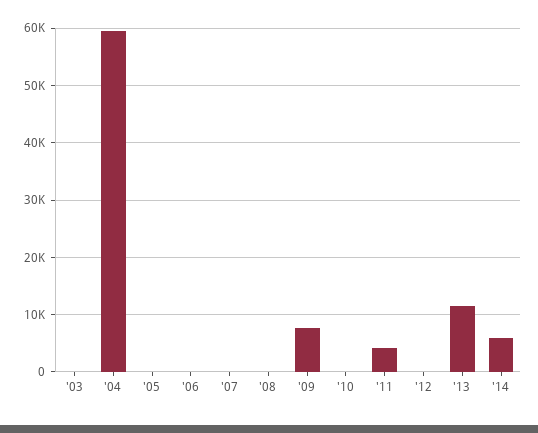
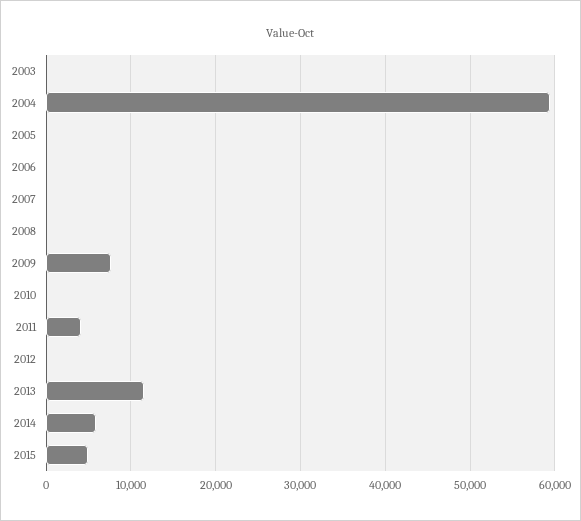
2015: none -> 5000

